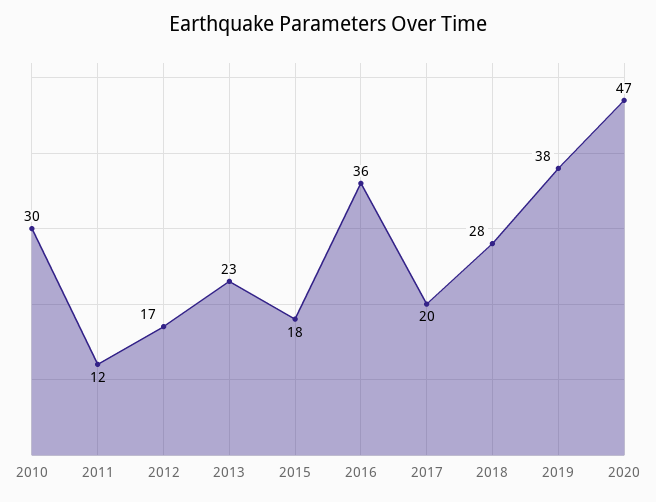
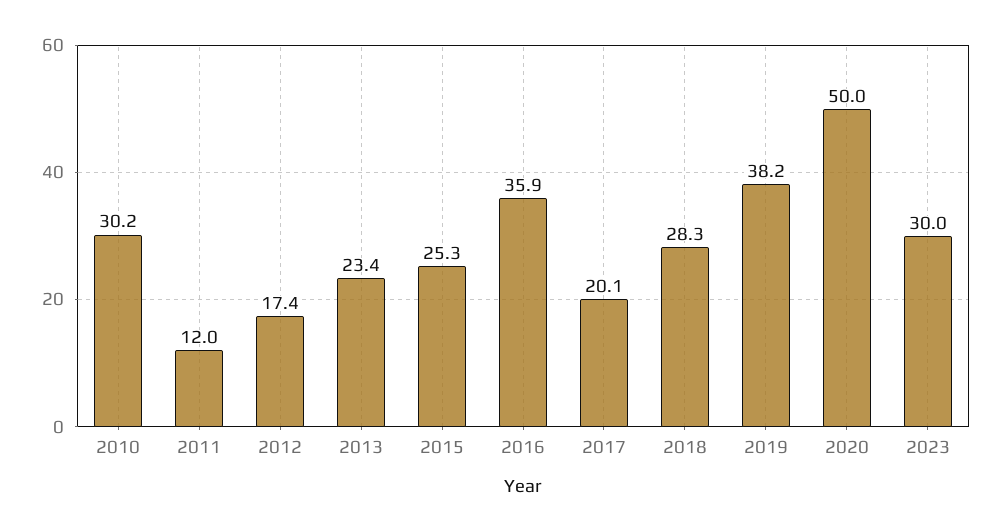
2015: 18 -> 25.3
2020: 47 -> 50
2023: none -> 30

